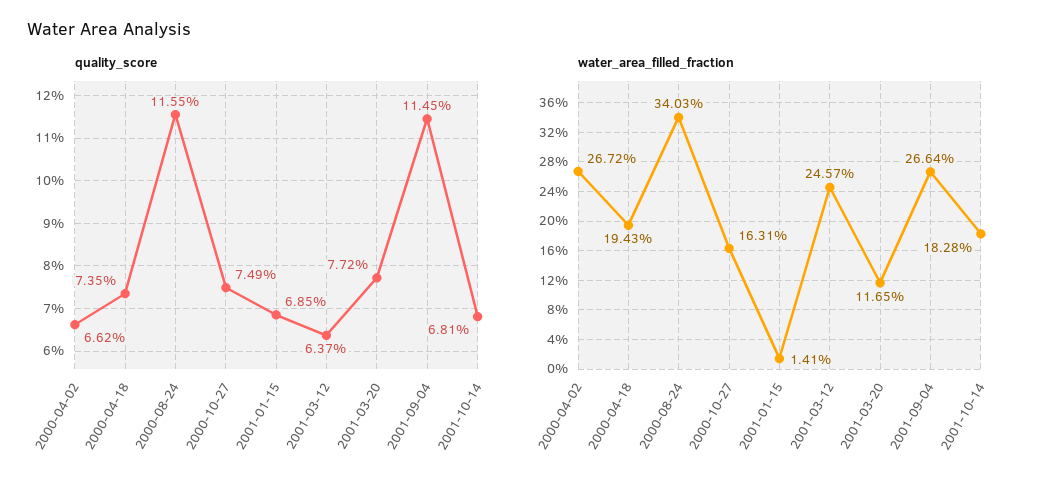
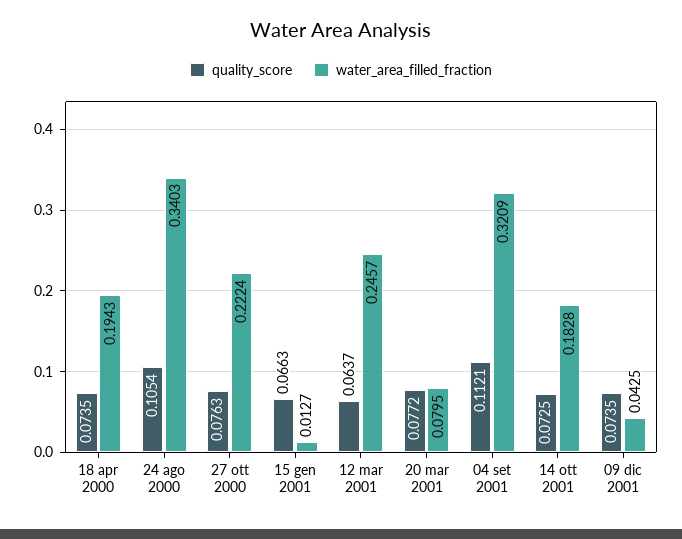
quality_score, 2000-04-02: 0.0662 -> none
quality_score, 2000-08-24: 0.1155 -> 0.1054
quality_score, 2000-10-27: 0.0749 -> 0.0763
quality_score, 2001-01-15: 0.0685 -> 0.0663
quality_score, 2001-09-04: 0.1145 -> 0.1121
quality_score, 2001-10-14: 0.0681 -> 0.0725
water_area_filled_fraction, 2000-04-02: 0.2672 -> none
water_area_filled_fraction, 2000-10-27: 0.1631 -> 0.2224
water_area_filled_fraction, 2001-01-15: 0.0141 -> 0.0127
water_area_filled_fraction, 2001-03-20: 0.1165 -> 0.0795
water_area_filled_fraction, 2001-09-04: 0.2664 -> 0.3209
quality_score, 09 dic 2001: none -> 0.0735
water_area_filled_fraction, 09 dic 2001: none -> 0.0425

